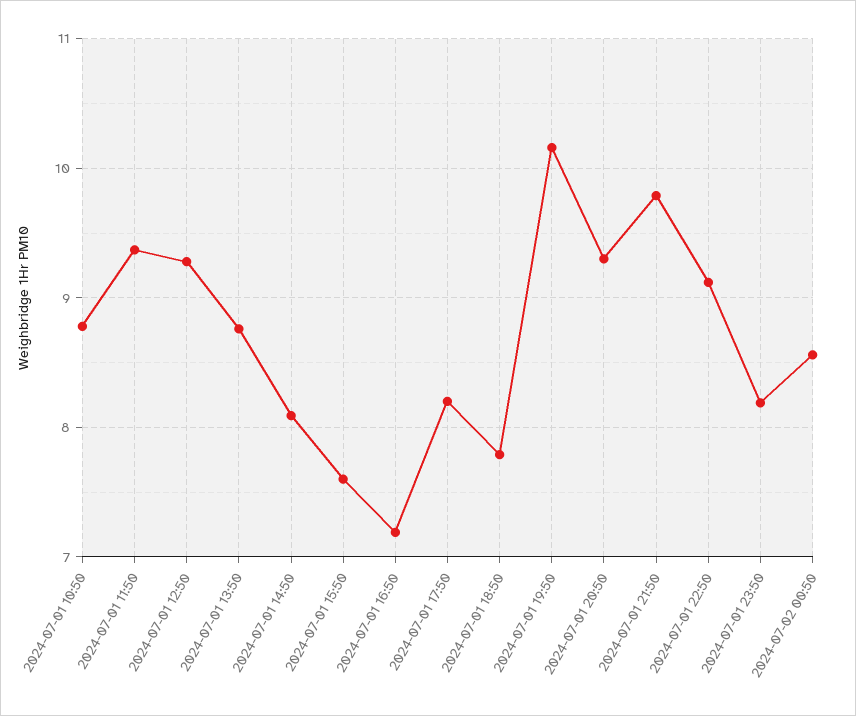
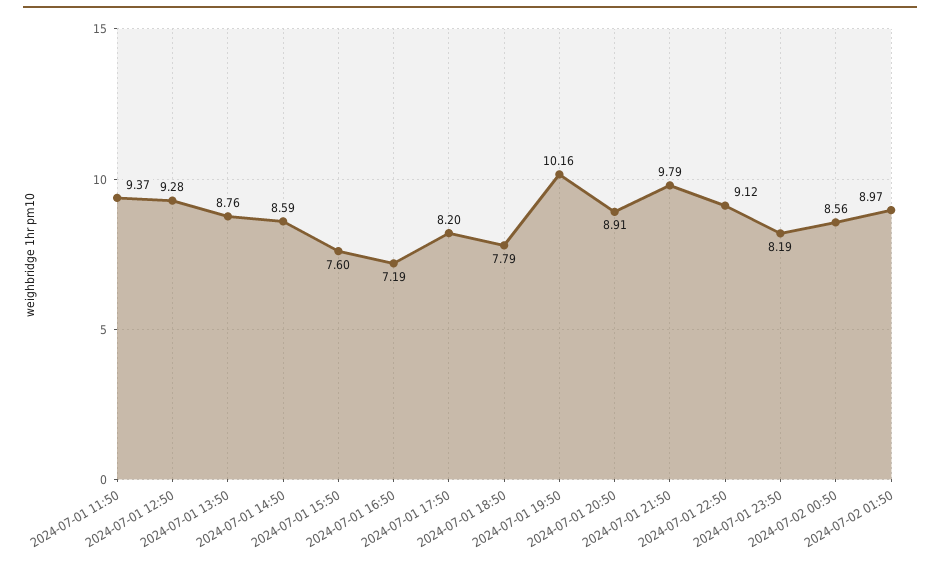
2024-07-01 10:50: 8.8 -> none
2024-07-01 14:50: 8.1 -> 8.59
2024-07-01 20:50: 9.3 -> 8.91
2024-07-02 01:50: none -> 8.97

